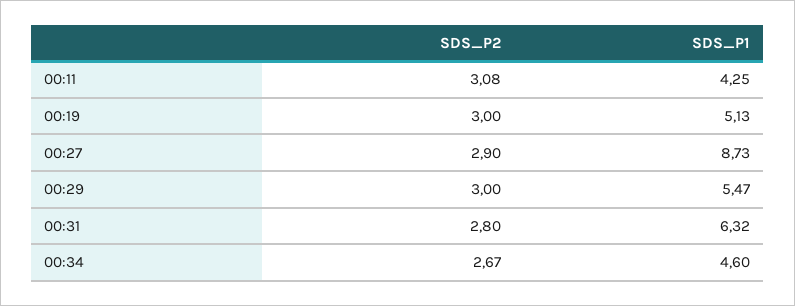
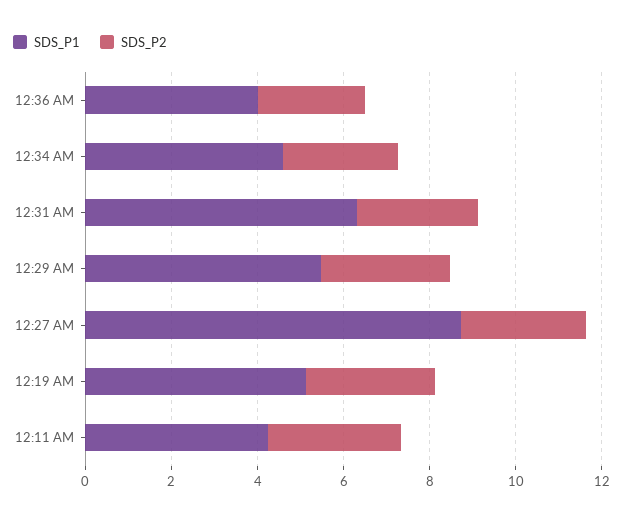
SDS_P1, 12:36 AM: none -> 4
SDS_P2, 12:36 AM: none -> 2.5

